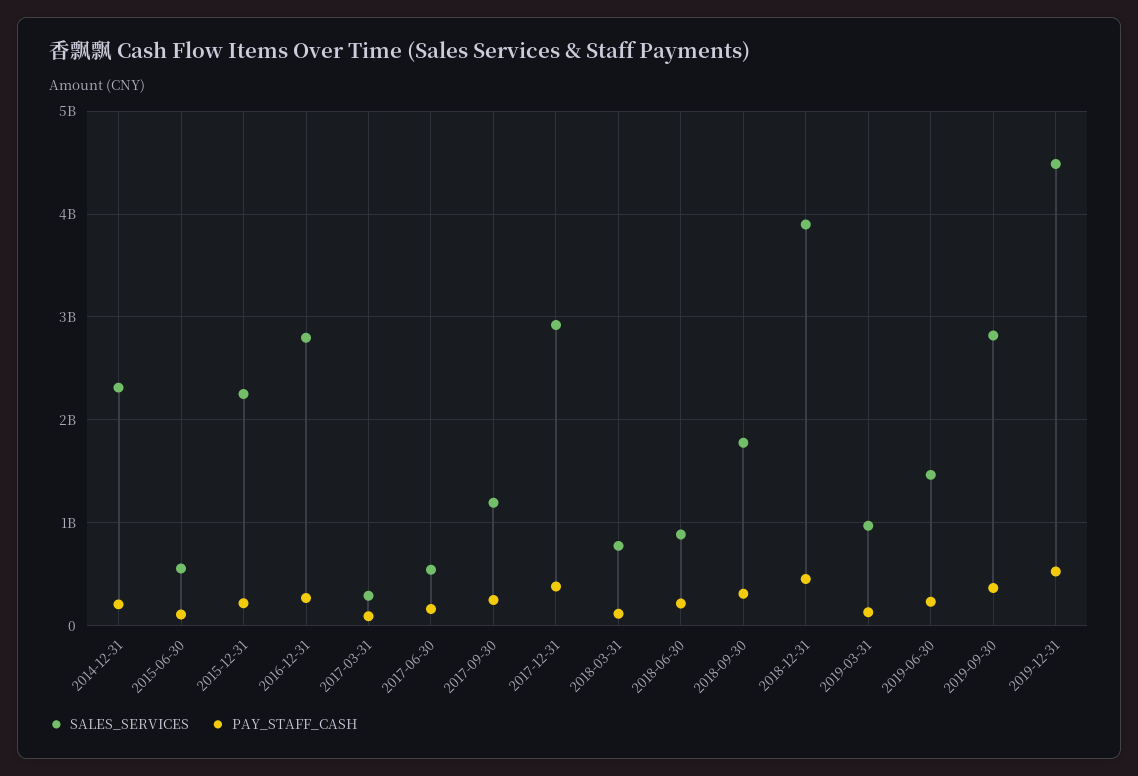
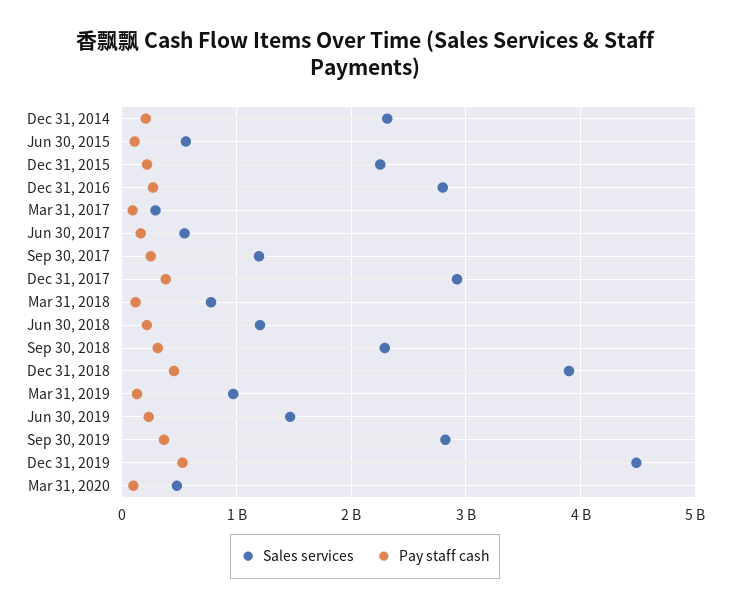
SALES_SERVICES, 2018-06-30: 900000000 -> 1200000000
SALES_SERVICES, 2018-09-30: 1800000000 -> 2300000000
SALES_SERVICES, Mar 31, 2020: none -> 500000000
PAY_STAFF_CASH, Mar 31, 2020: none -> 100000000

